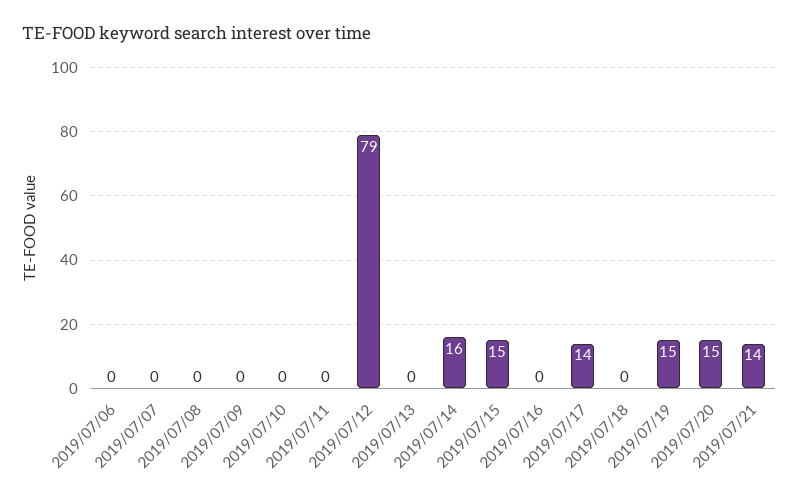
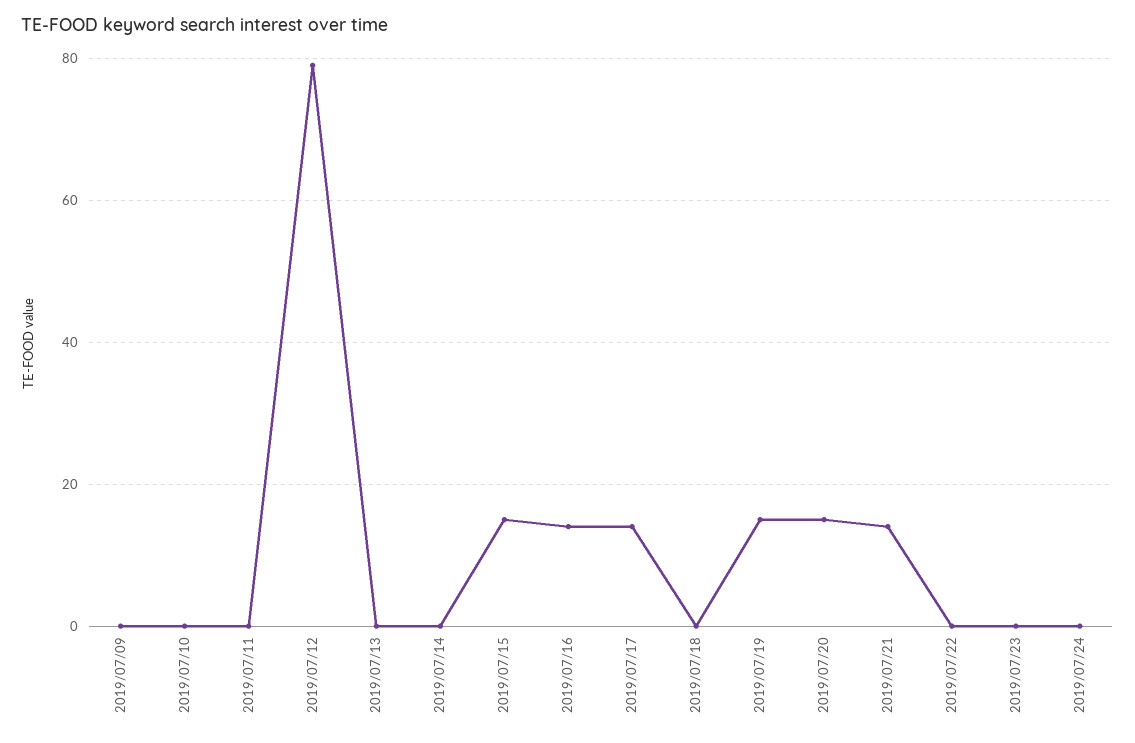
2019/07/06: 0 -> none
2019/07/07: 0 -> none
2019/07/08: 0 -> none
2019/07/14: 16 -> 0
2019/07/16: 0 -> 15
2019/07/22: none -> 0
2019/07/23: none -> 0
2019/07/24: none -> 0

